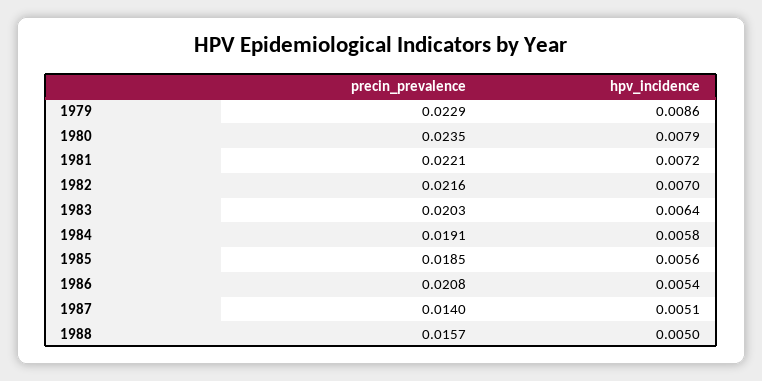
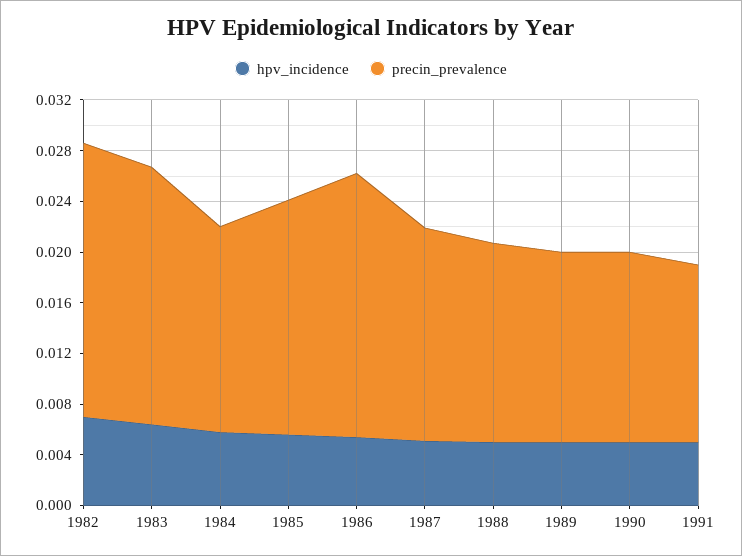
precin_prevalence, 1979: 0.0229 -> none
hpv_incidence, 1979: 0.0086 -> none
precin_prevalence, 1980: 0.0235 -> none
hpv_incidence, 1980: 0.0079 -> none
precin_prevalence, 1981: 0.0221 -> none
hpv_incidence, 1981: 0.0072 -> none
precin_prevalence, 1984: 0.0191 -> 0.016
precin_prevalence, 1987: 0.014 -> 0.017
hpv_incidence, 1989: none -> 0.005
precin_prevalence, 1989: none -> 0.015
hpv_incidence, 1990: none -> 0.005
precin_prevalence, 1990: none -> 0.015
hpv_incidence, 1991: none -> 0.005
precin_prevalence, 1991: none -> 0.014

